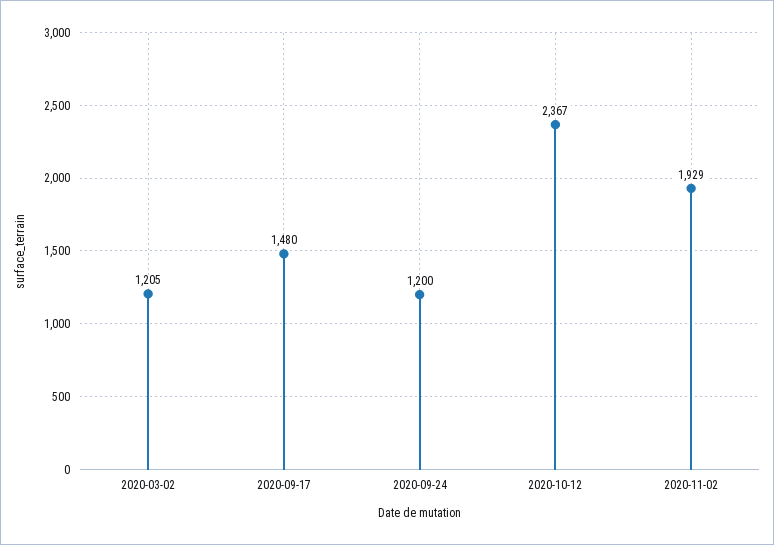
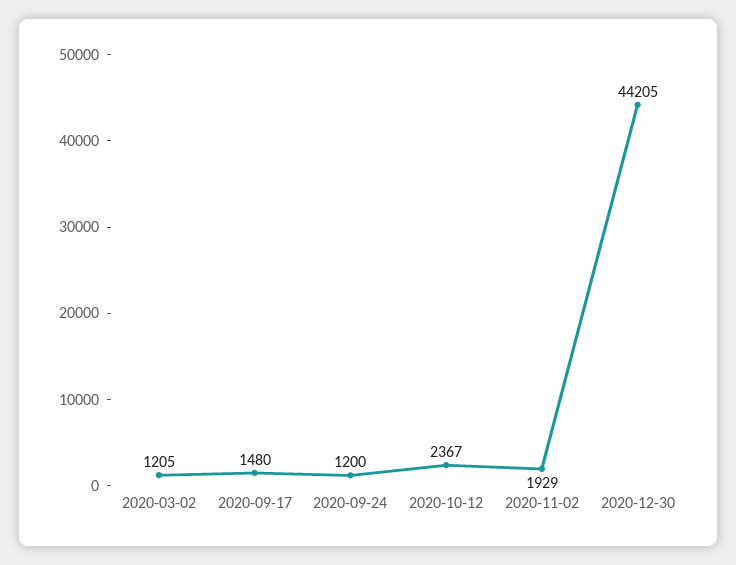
2020-12-30: none -> 44205

